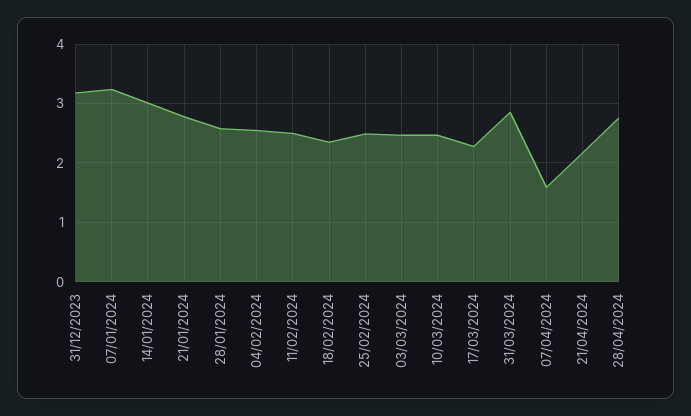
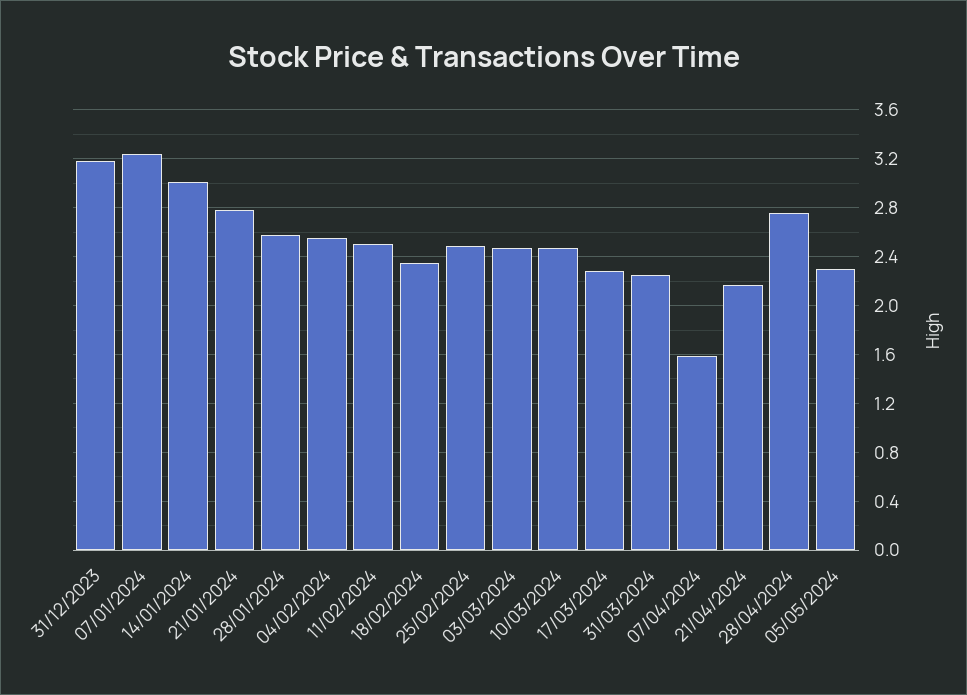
31/03/2024: 2.8 -> 2.25
05/05/2024: none -> 2.3

